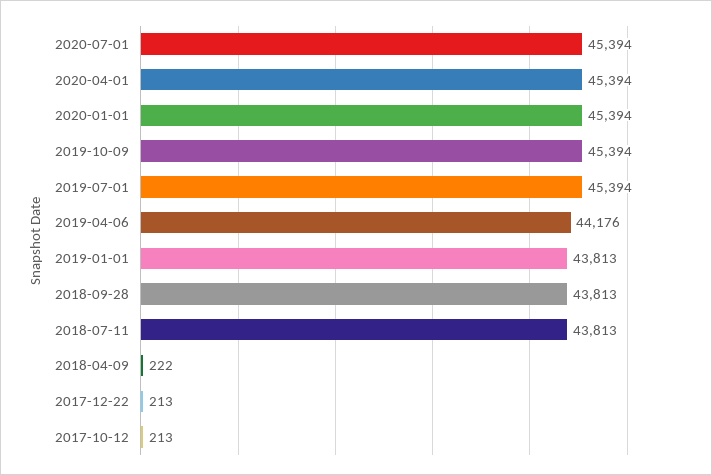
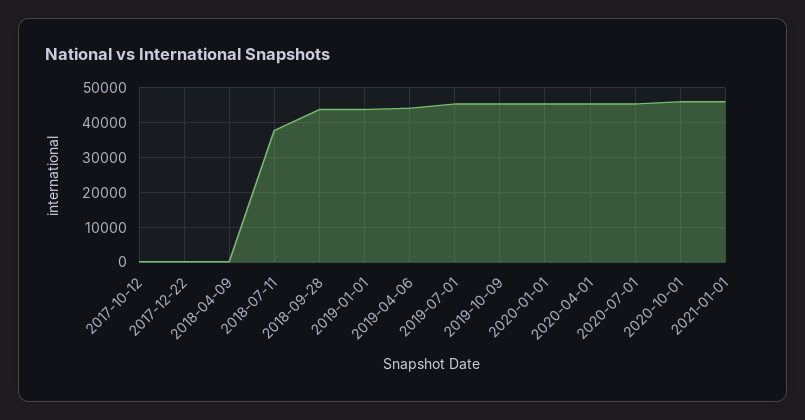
2018-07-11: 43813 -> 38000
2020-10-01: none -> 46000
2021-01-01: none -> 46000

